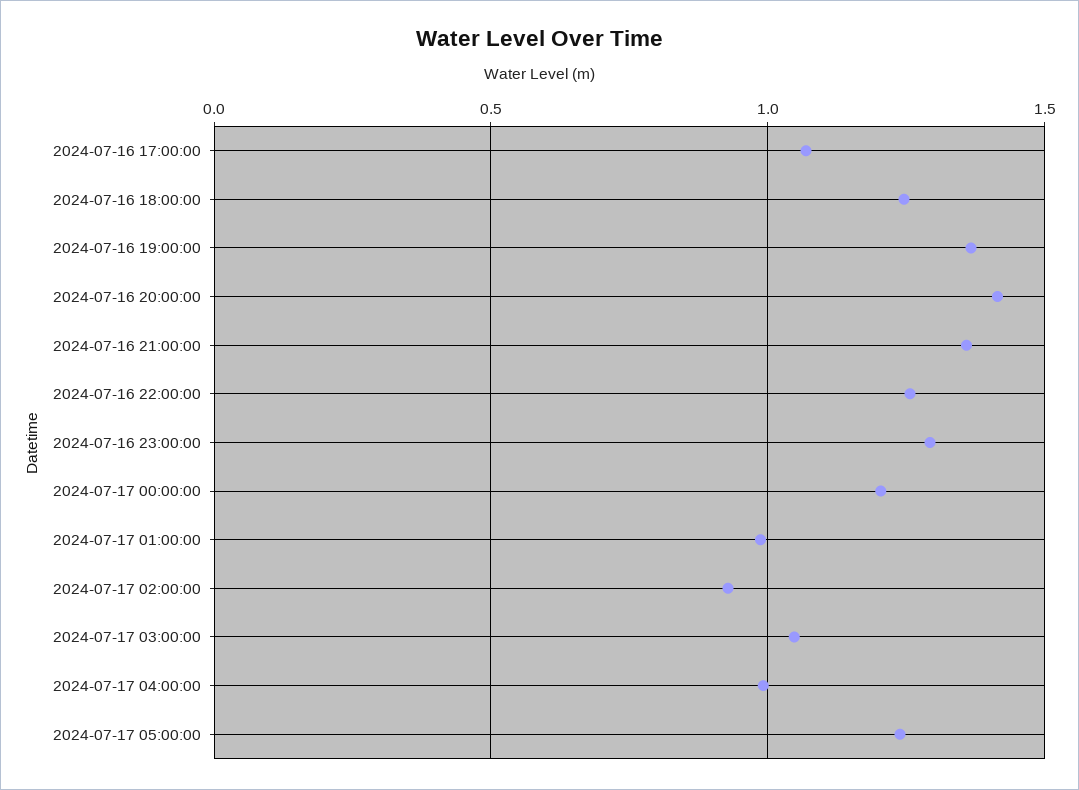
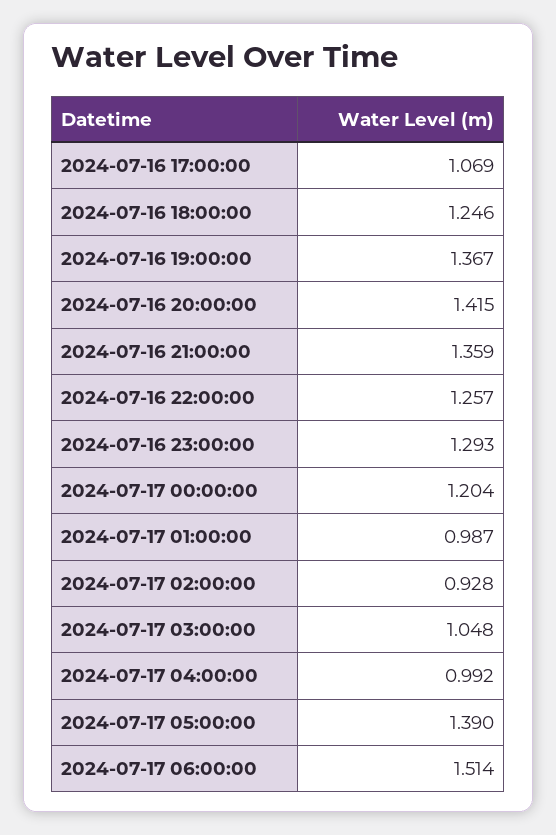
2024-07-17 05:00:00: 1.25 -> 1.39
2024-07-17 06:00:00: none -> 1.514

